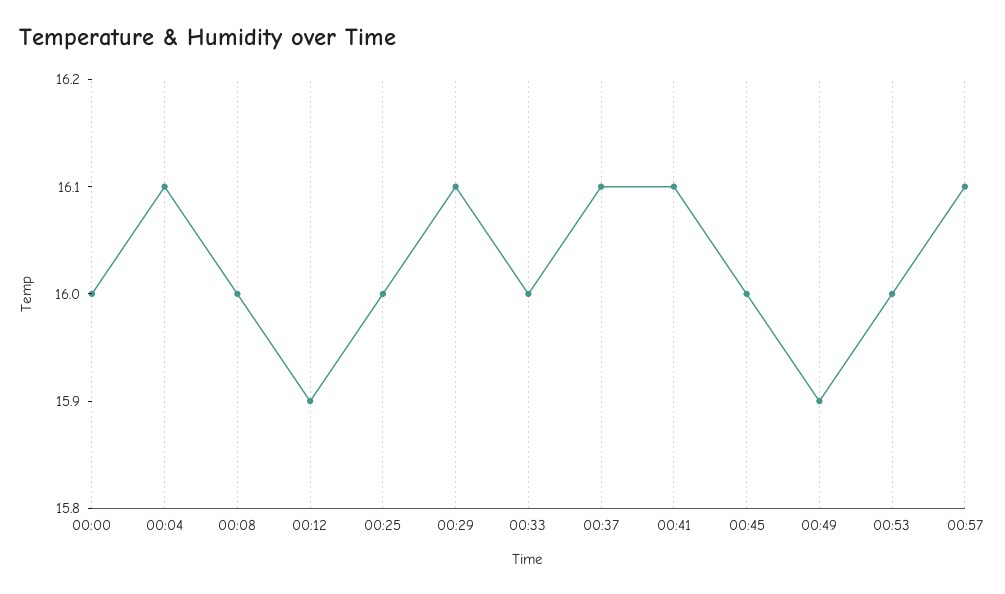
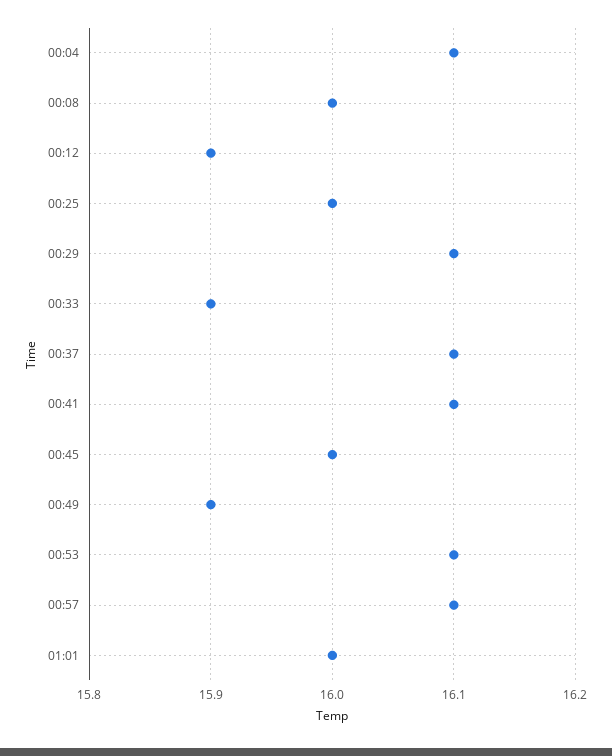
00:00: 16 -> none
00:33: 16 -> 15.9
00:53: 16 -> 16.1
01:01: none -> 16

